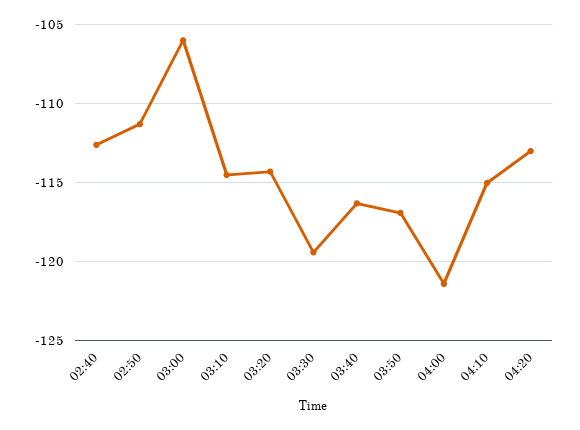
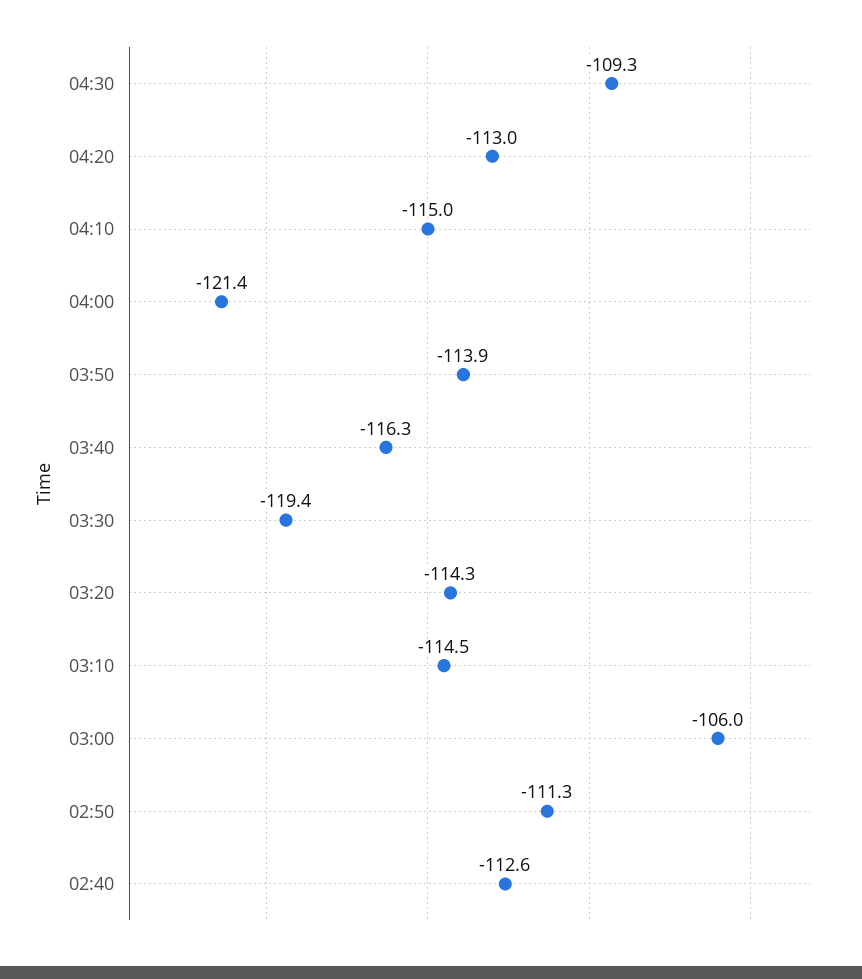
03:50: -117 -> -113.9
04:30: none -> -109.3

